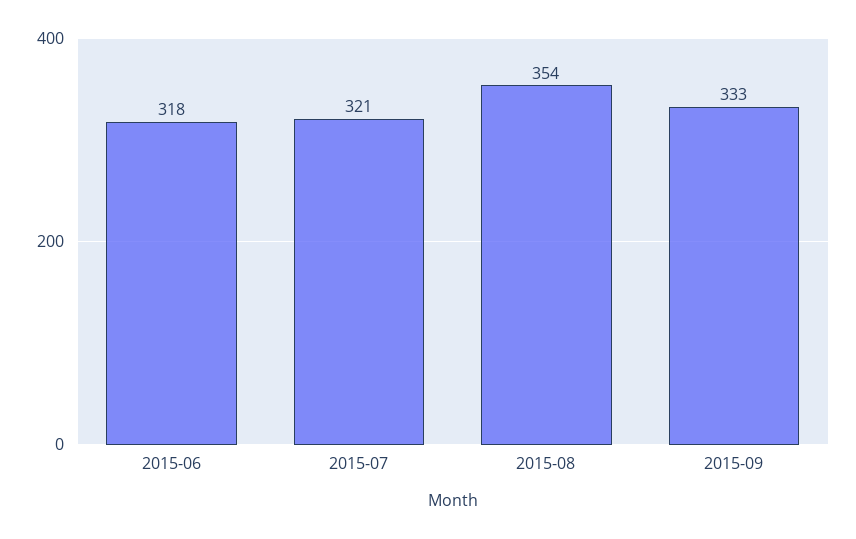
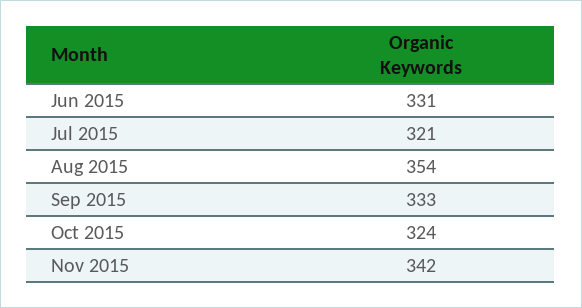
2015-06: 318 -> 331
Oct 2015: none -> 324
Nov 2015: none -> 342

